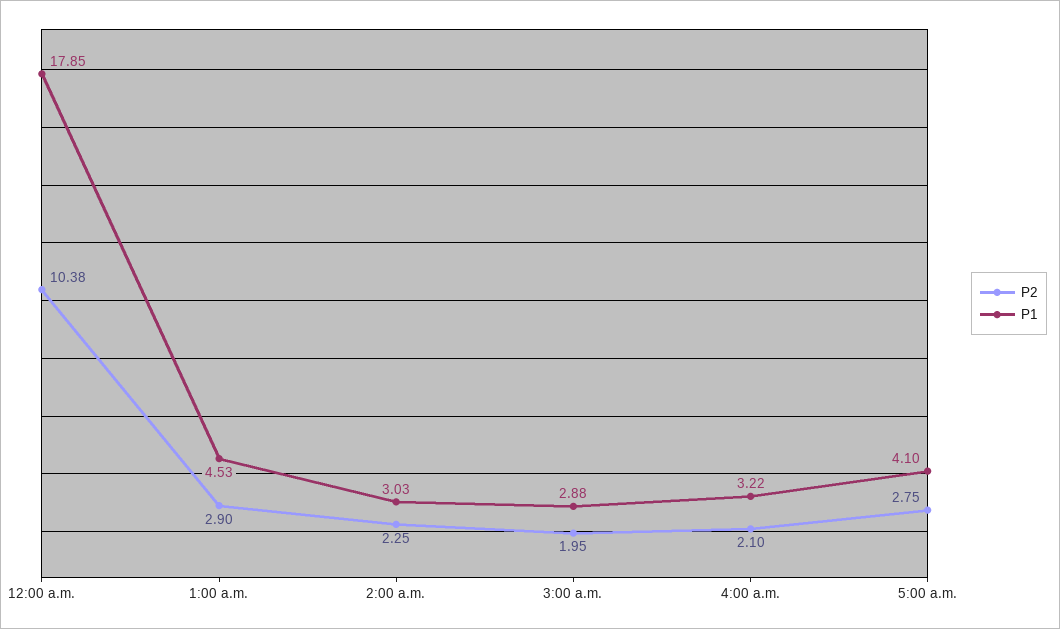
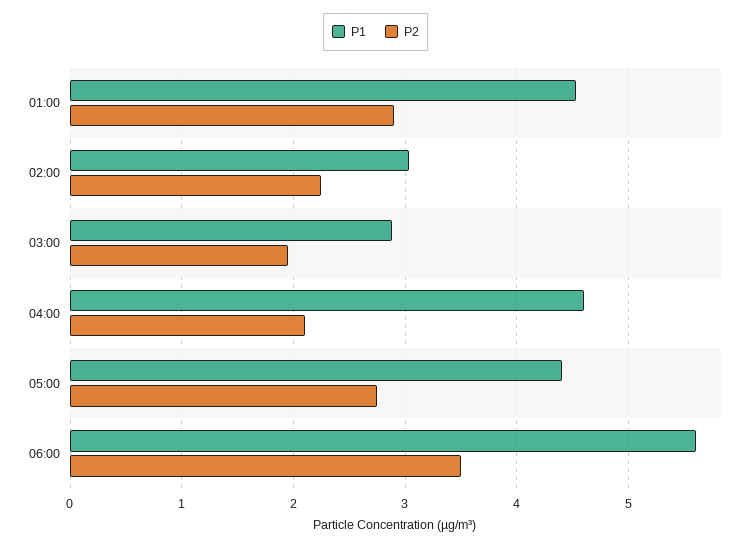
P2, 12:00 a.m.: 10.38 -> none
P1, 12:00 a.m.: 17.85 -> none
P1, 4:00 a.m.: 3.22 -> 4.6
P1, 5:00 a.m.: 4.1 -> 4.4
P1, 06:00: none -> 5.6
P2, 06:00: none -> 3.5

